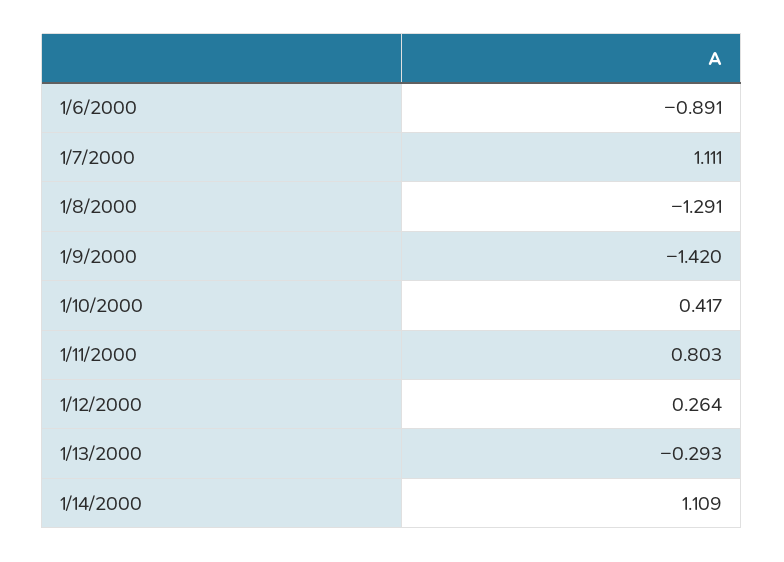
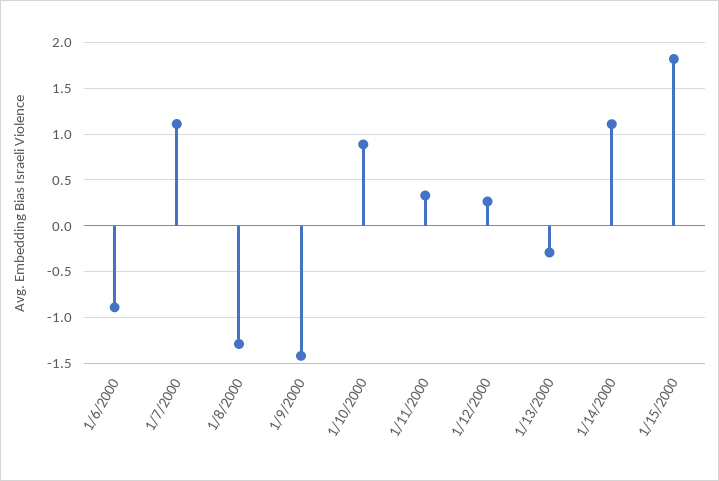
1/10/2000: 0.417 -> 0.9
1/11/2000: 0.803 -> 0.3
1/15/2000: none -> 1.8

